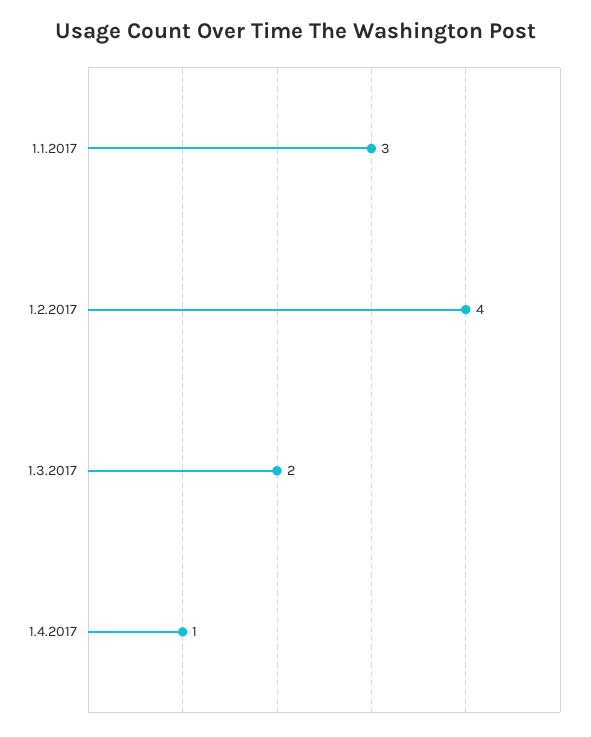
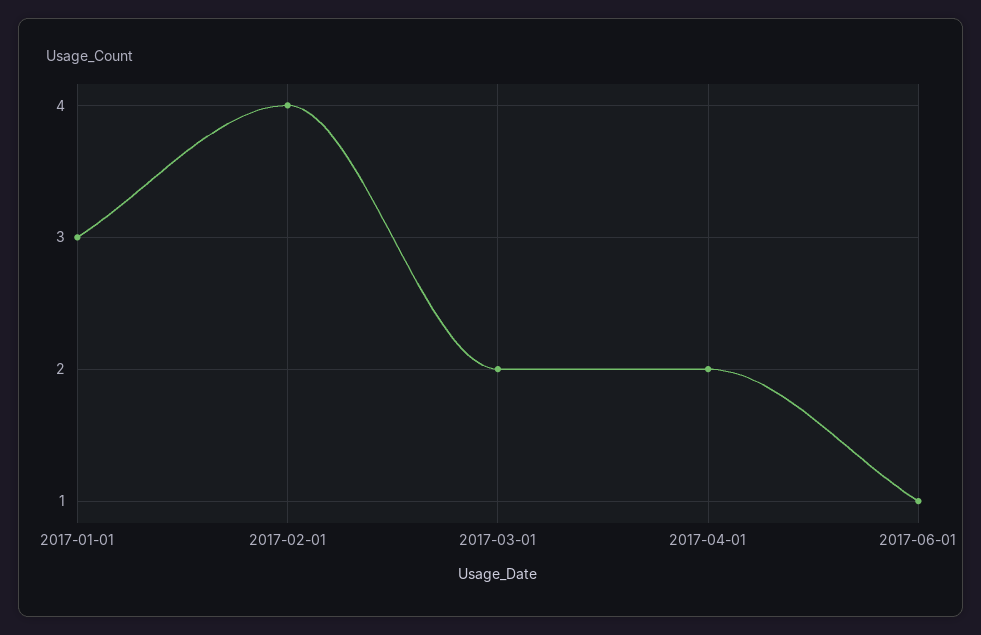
1.4.2017: 1 -> 2
2017-06-01: none -> 1

